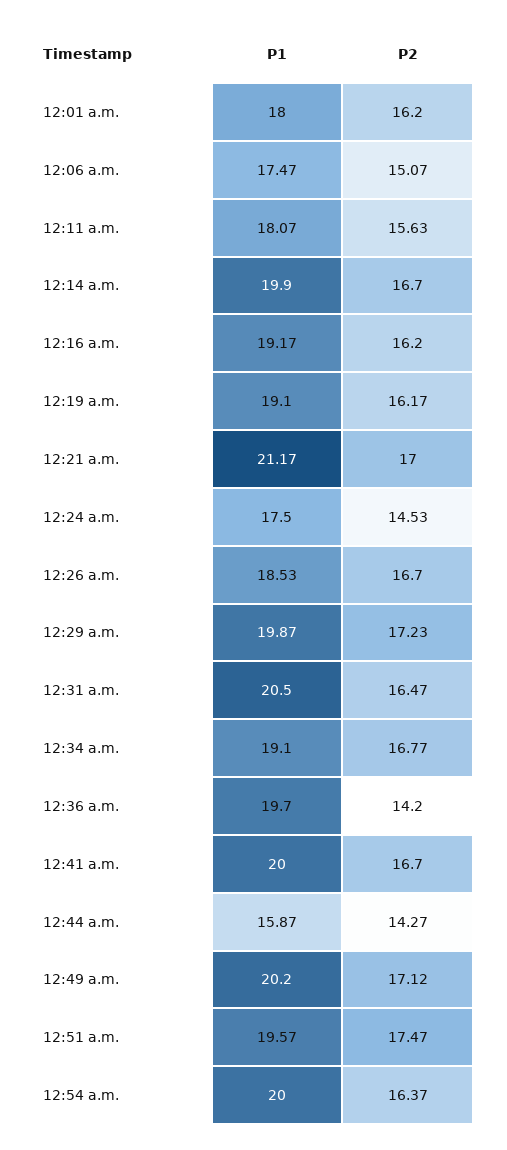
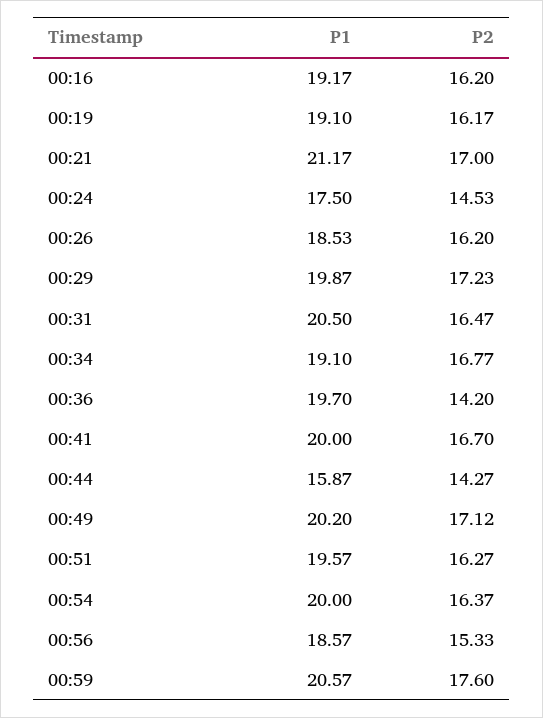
P1, 12:01 a.m.: 18 -> none
P2, 12:01 a.m.: 16.2 -> none
P1, 12:06 a.m.: 17.47 -> none
P2, 12:06 a.m.: 15.07 -> none
P1, 12:11 a.m.: 18.07 -> none
P2, 12:11 a.m.: 15.63 -> none
P1, 12:14 a.m.: 19.9 -> none
P2, 12:14 a.m.: 16.7 -> none
P2, 12:26 a.m.: 16.7 -> 16.2
P2, 12:51 a.m.: 17.47 -> 16.27
P1, 00:56: none -> 18.57
P2, 00:56: none -> 15.33
P1, 00:59: none -> 20.57
P2, 00:59: none -> 17.6

